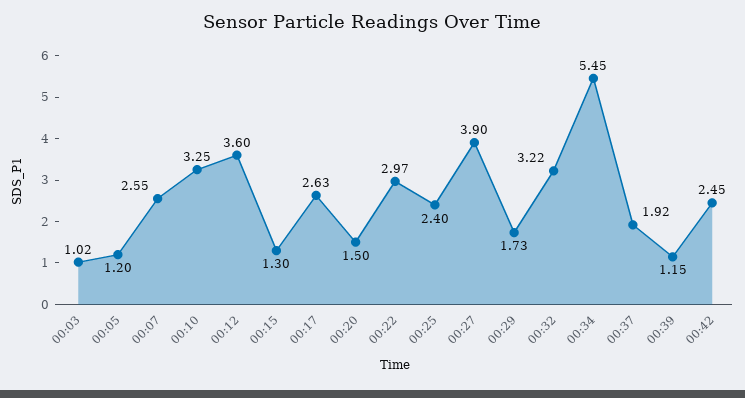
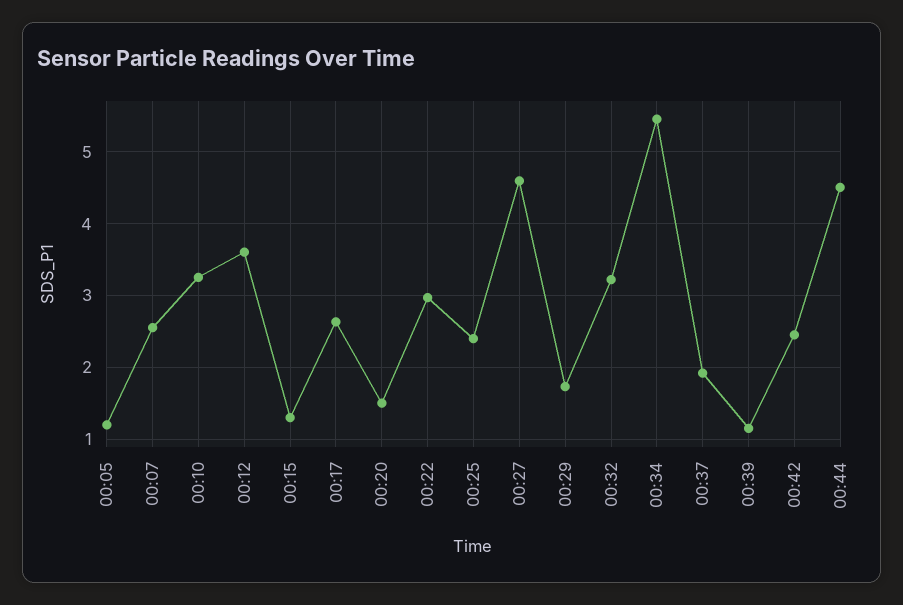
00:03: 1.02 -> none
00:27: 3.9 -> 4.6
00:44: none -> 4.5

